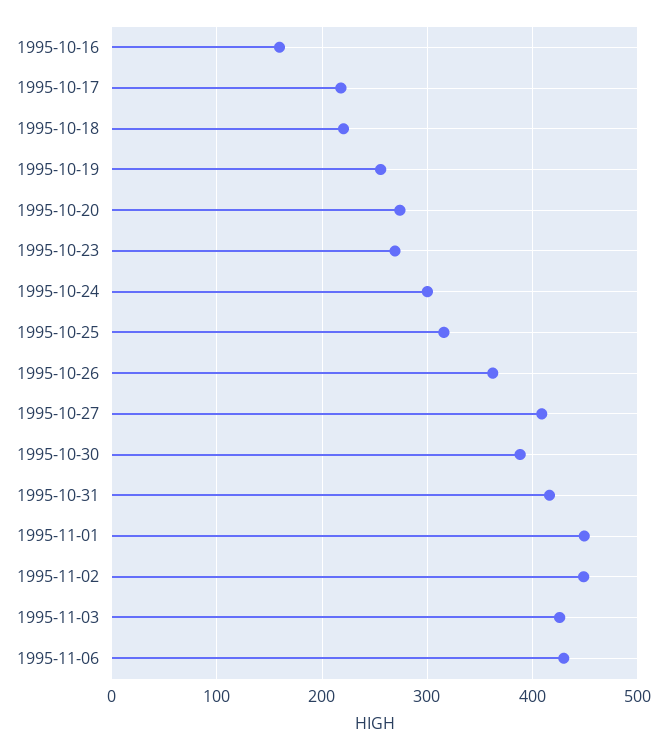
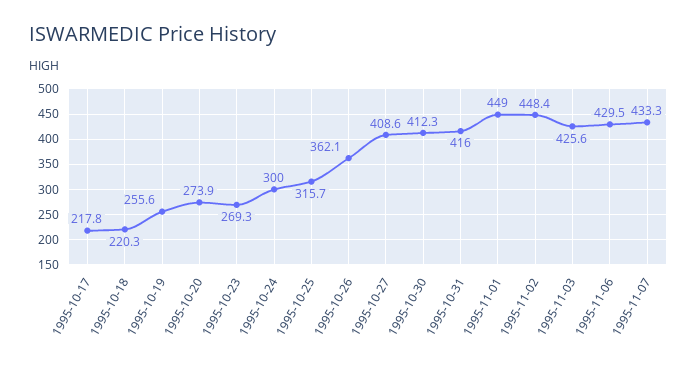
1995-10-16: 160 -> none
1995-10-30: 390 -> 412.3
1995-11-07: none -> 433.3

